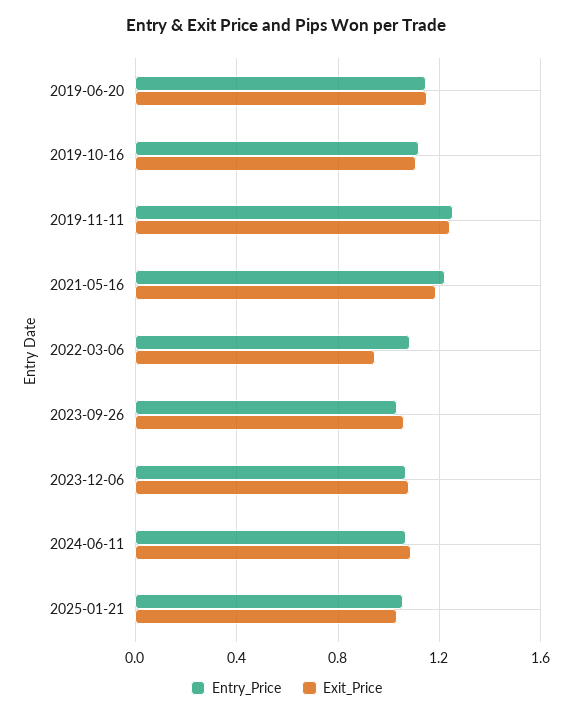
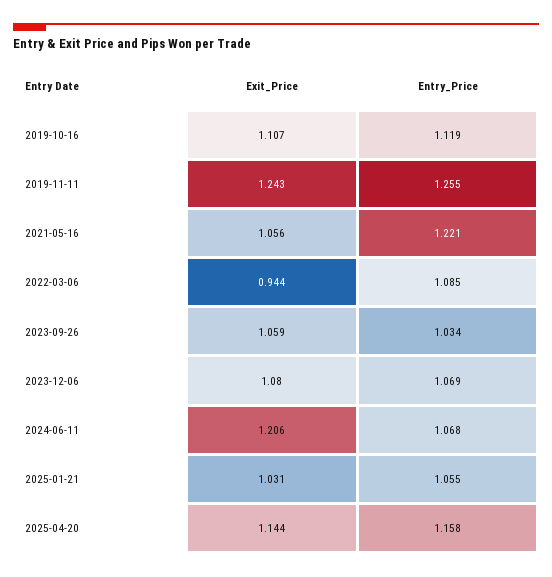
Entry_Price, 2019-06-20: 1.15 -> none
Exit_Price, 2019-06-20: 1.15 -> none
Exit_Price, 2021-05-16: 1.2 -> 1.056
Exit_Price, 2024-06-11: 1.1 -> 1.206
Exit_Price, 2025-04-20: none -> 1.144
Entry_Price, 2025-04-20: none -> 1.158

